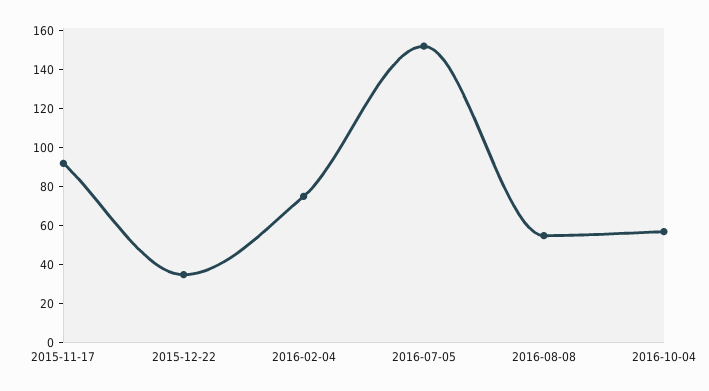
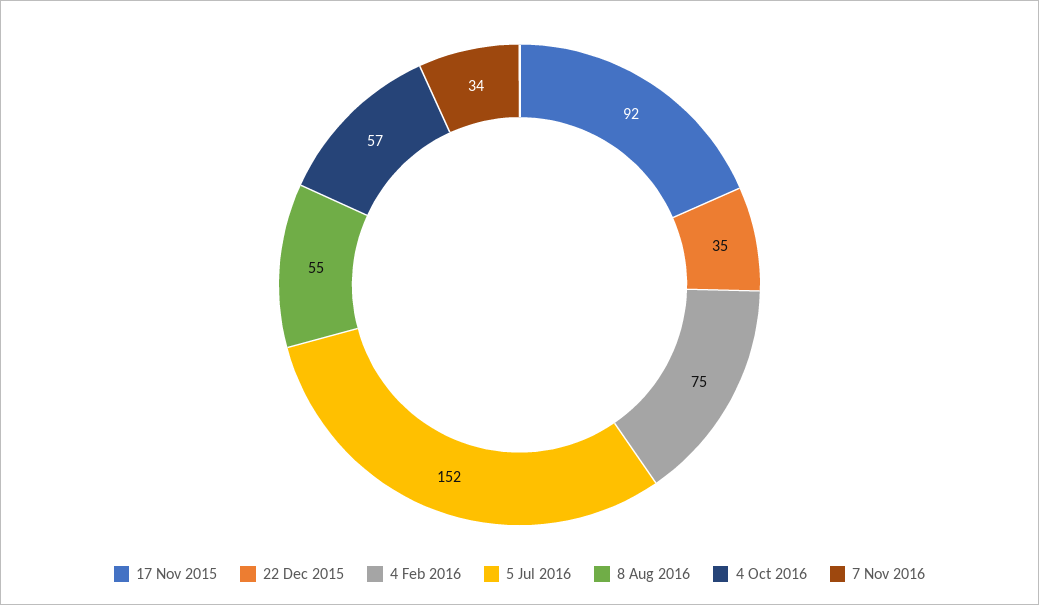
7 Nov 2016: none -> 34

